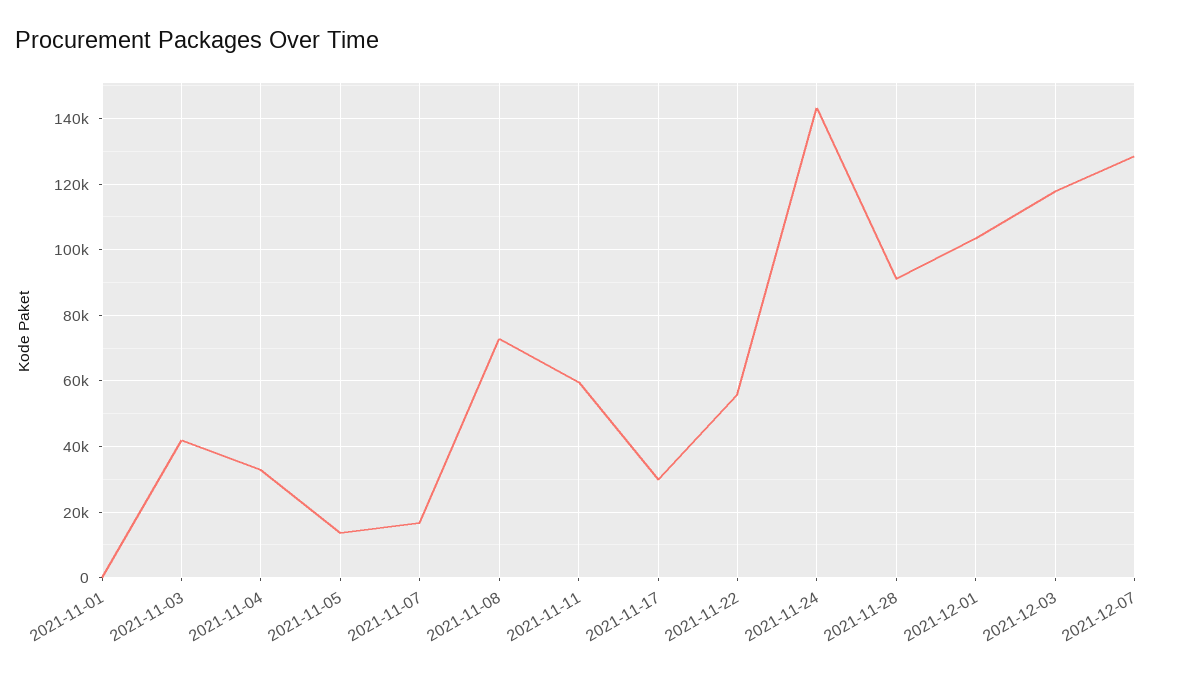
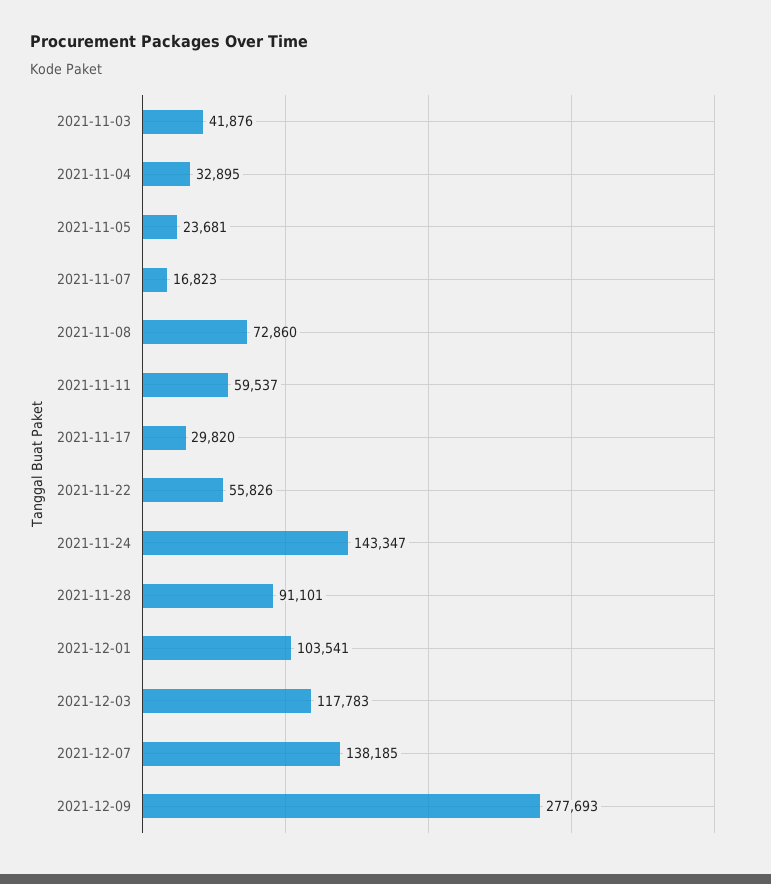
2021-11-01: 0 -> none
2021-11-05: 14000 -> 23681
2021-12-07: 128000 -> 138185
2021-12-09: none -> 277693

